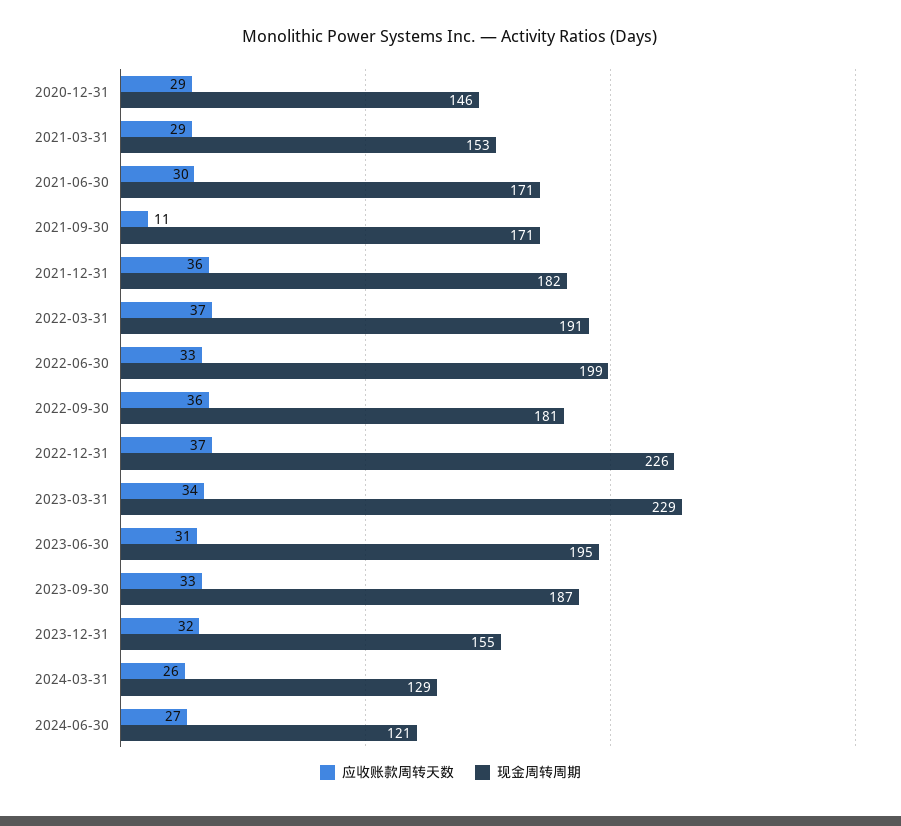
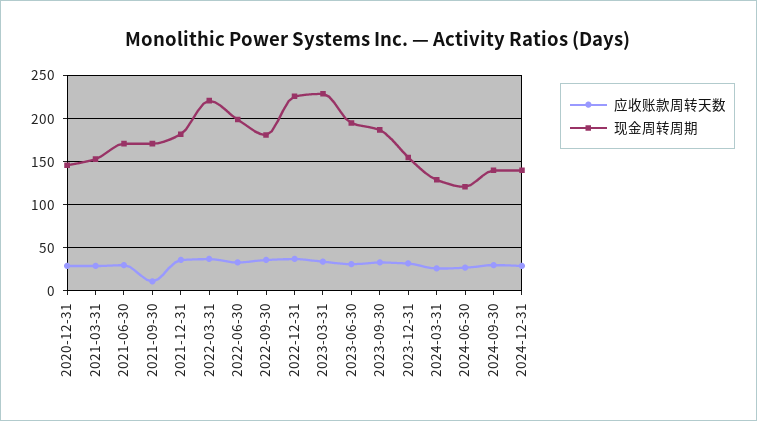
现金周转周期, 2022-03-31: 191 -> 220
应收账款周转天数, 2024-09-30: none -> 30
现金周转周期, 2024-09-30: none -> 140
应收账款周转天数, 2024-12-31: none -> 30
现金周转周期, 2024-12-31: none -> 140

